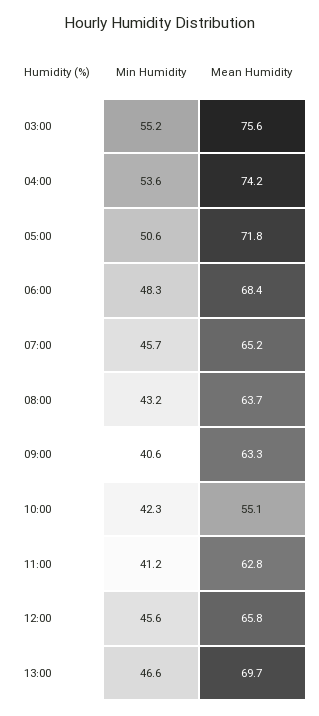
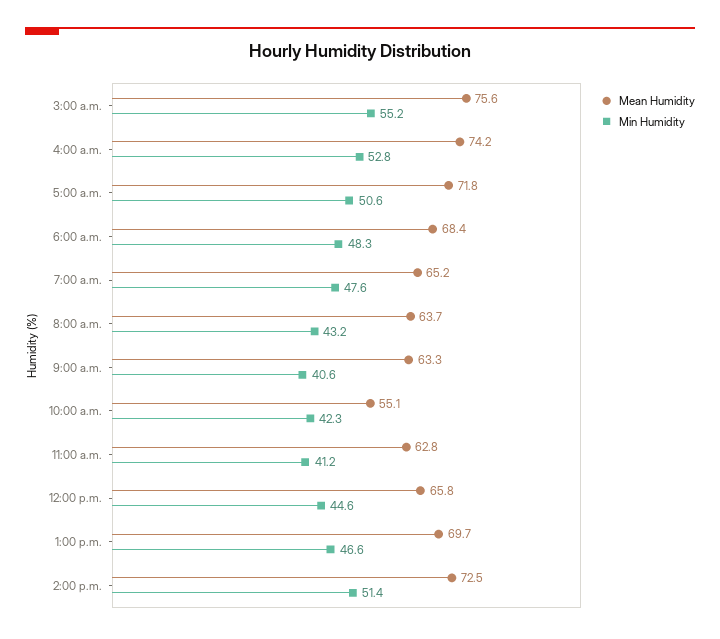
Min Humidity, 04:00: 53.6 -> 52.8
Min Humidity, 07:00: 45.7 -> 47.6
Min Humidity, 12:00: 45.6 -> 44.6
Mean Humidity, 2:00 p.m.: none -> 72.5
Min Humidity, 2:00 p.m.: none -> 51.4

